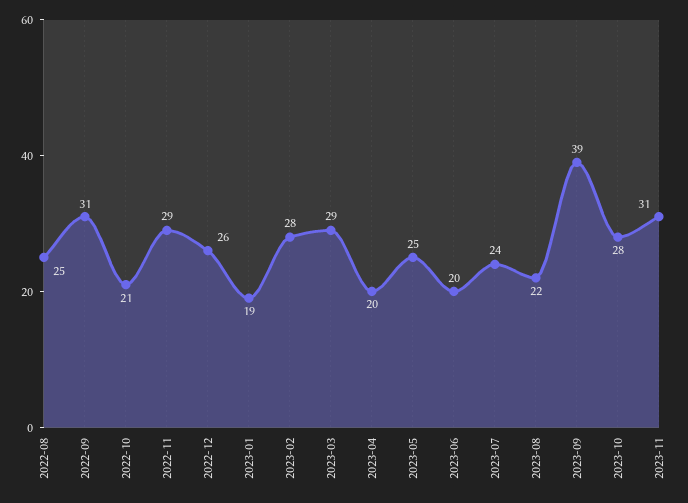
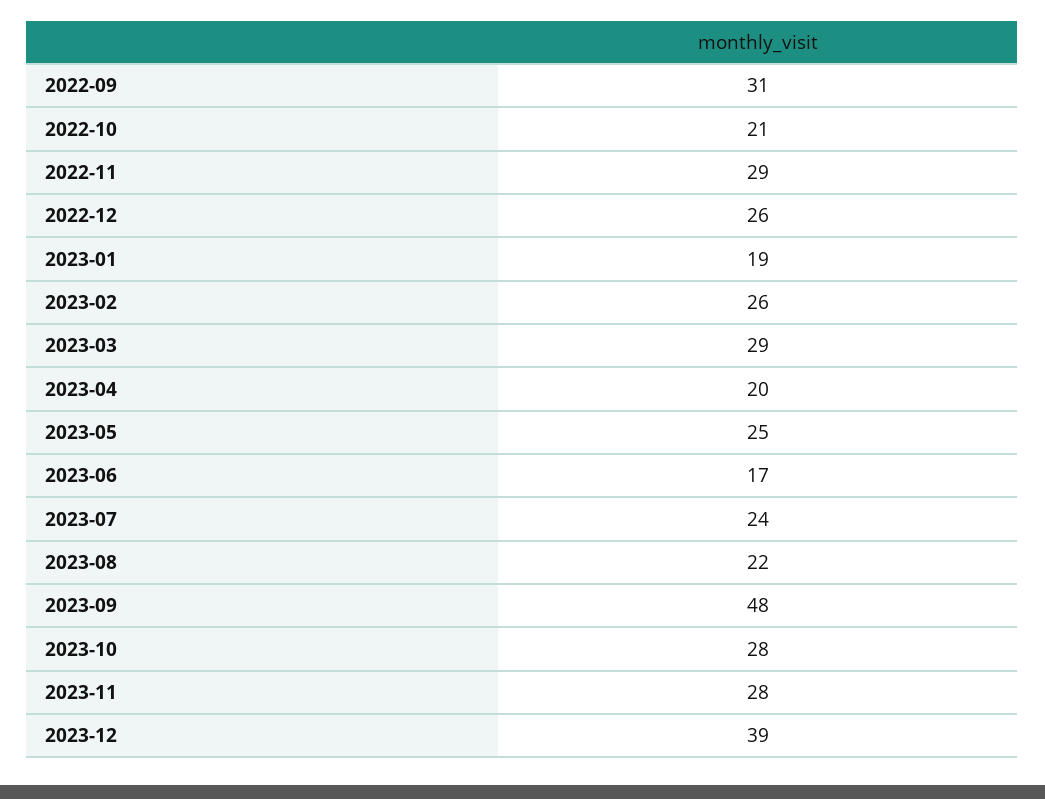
2022-08: 25 -> none
2023-02: 28 -> 26
2023-06: 20 -> 17
2023-09: 39 -> 48
2023-11: 31 -> 28
2023-12: none -> 39

